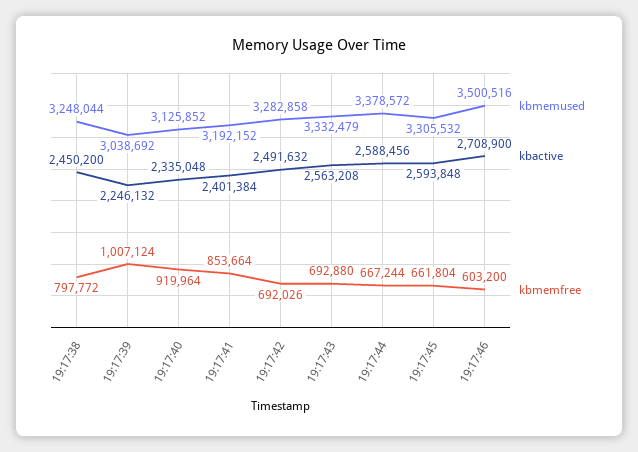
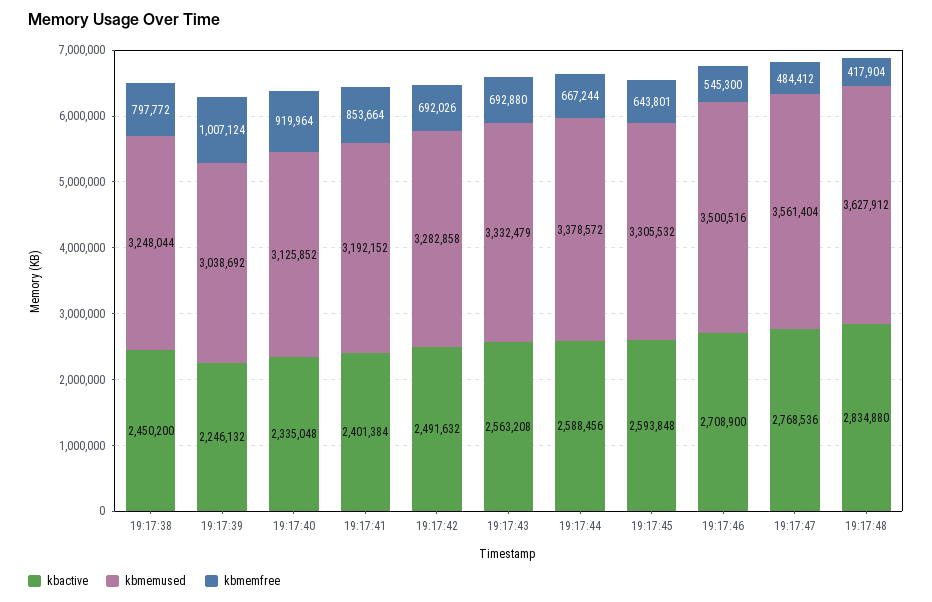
kbmemfree, 19:17:45: 661804 -> 643801
kbmemfree, 19:17:46: 603200 -> 545300
kbactive, 19:17:47: none -> 2768536
kbmemused, 19:17:47: none -> 3561404
kbmemfree, 19:17:47: none -> 484412
kbactive, 19:17:48: none -> 2834880
kbmemused, 19:17:48: none -> 3627912
kbmemfree, 19:17:48: none -> 417904

